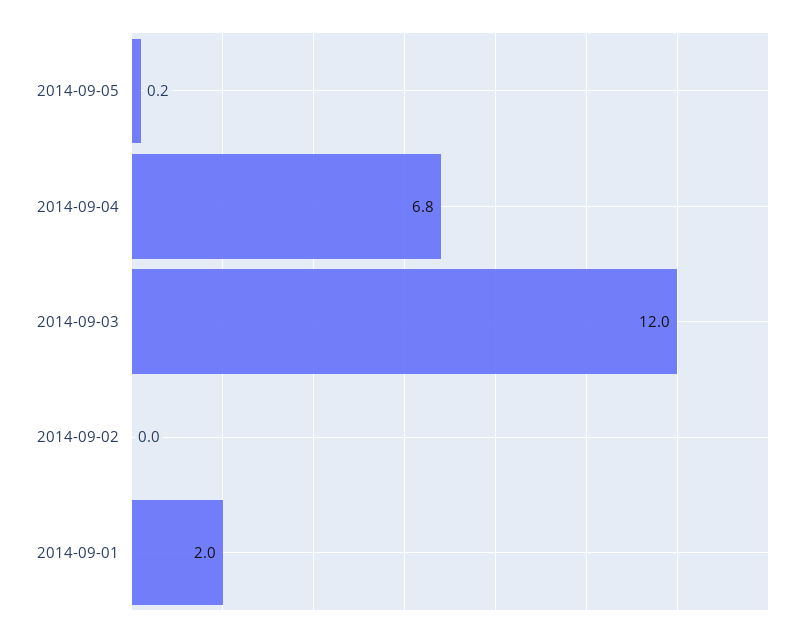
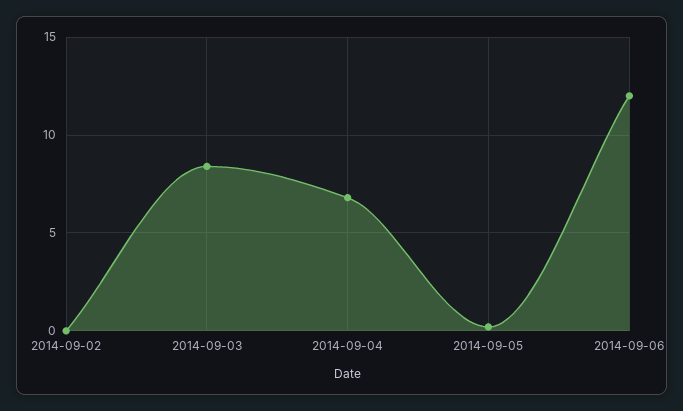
2014-09-03: 12 -> 8.5
2014-09-01: 2 -> none
2014-09-06: none -> 12

